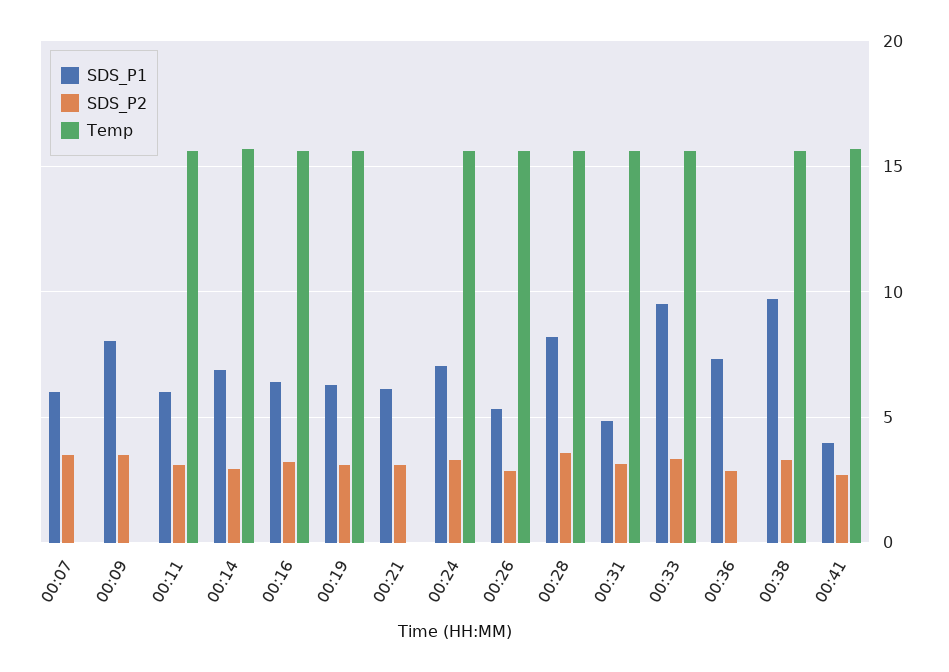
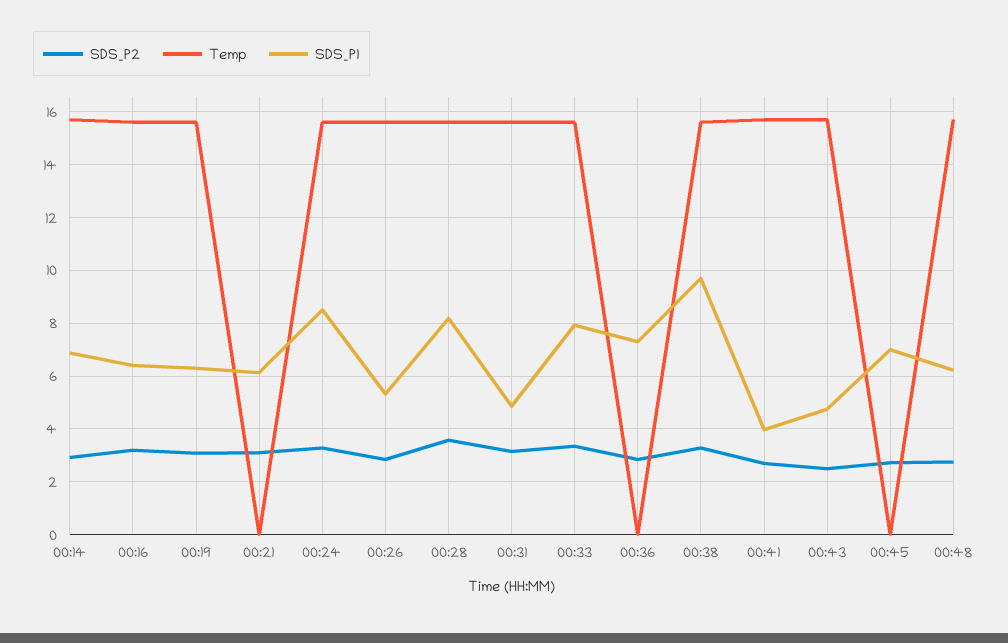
SDS_P1, 00:07: 6 -> none
SDS_P2, 00:07: 3.5 -> none
Temp, 00:07: 0 -> none
SDS_P1, 00:09: 8 -> none
SDS_P2, 00:09: 3.5 -> none
Temp, 00:09: 0 -> none
SDS_P1, 00:11: 6 -> none
SDS_P2, 00:11: 3 -> none
Temp, 00:11: 15.5 -> none
SDS_P1, 00:24: 7 -> 8.5
SDS_P1, 00:33: 9.5 -> 8
SDS_P2, 00:43: none -> 2.5
Temp, 00:43: none -> 15.75
SDS_P1, 00:43: none -> 4.75
SDS_P2, 00:45: none -> 2.75
Temp, 00:45: none -> 0
SDS_P1, 00:45: none -> 7
SDS_P2, 00:48: none -> 2.75
Temp, 00:48: none -> 15.75
SDS_P1, 00:48: none -> 6.25

